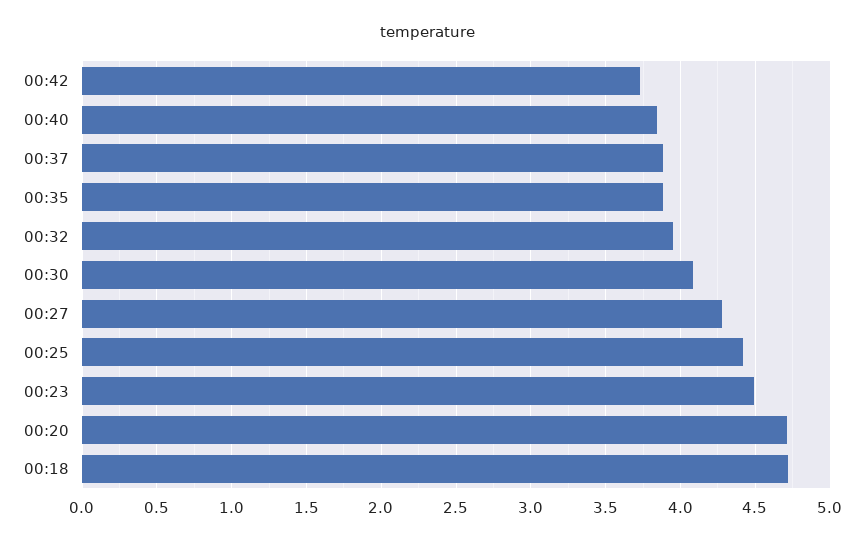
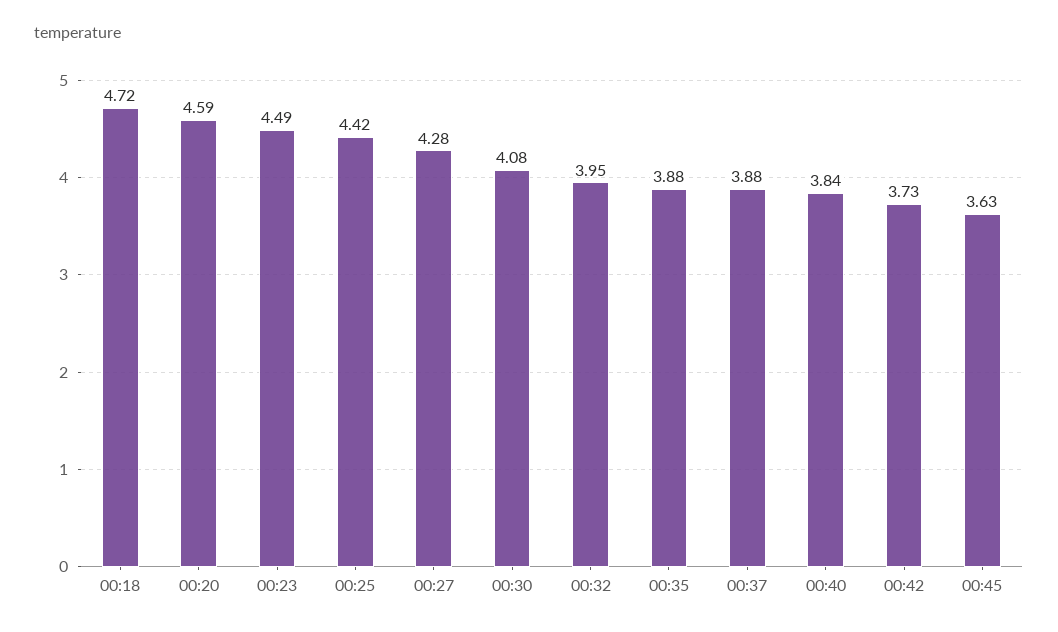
00:20: 4.7 -> 4.59
00:45: none -> 3.63

